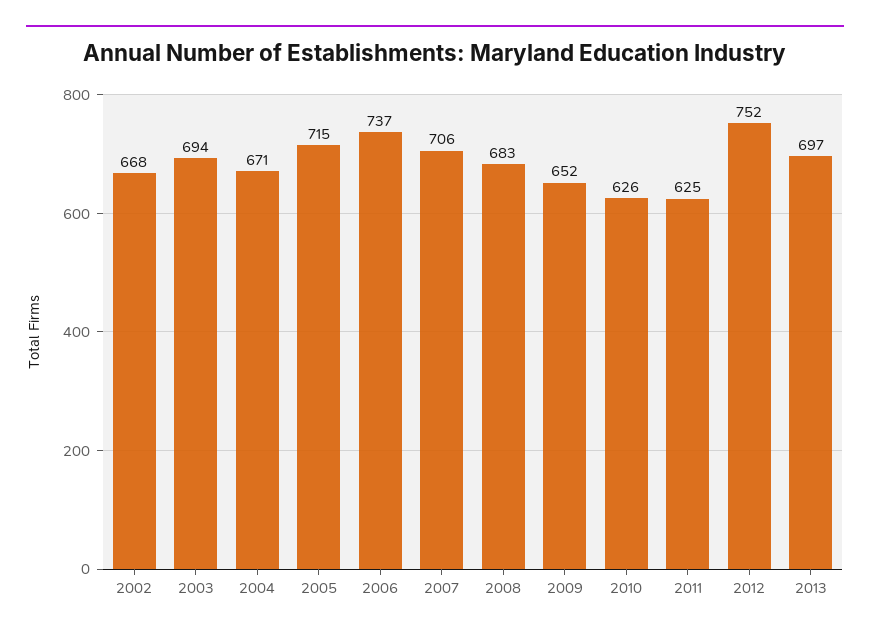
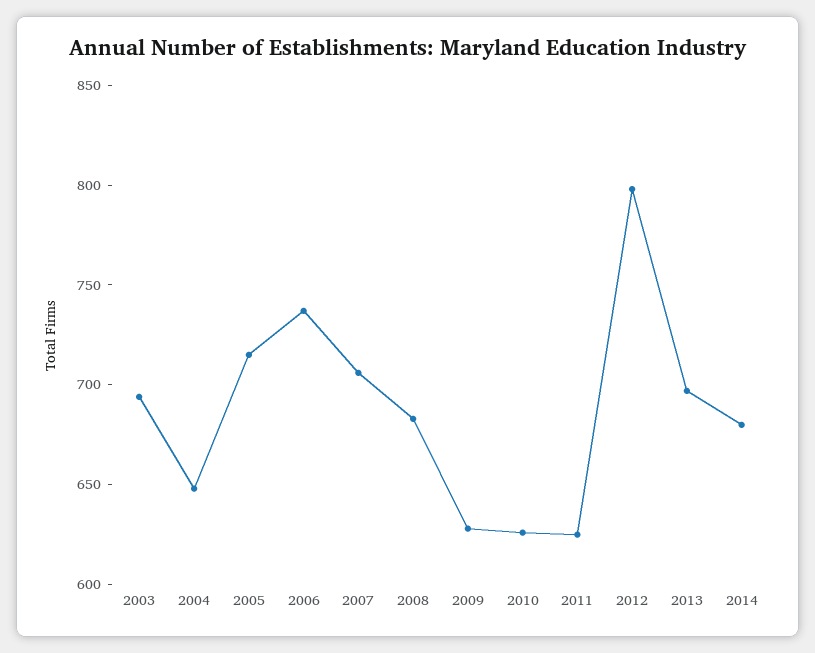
2002: 668 -> none
2004: 671 -> 650
2009: 652 -> 630
2012: 752 -> 800
2014: none -> 680

